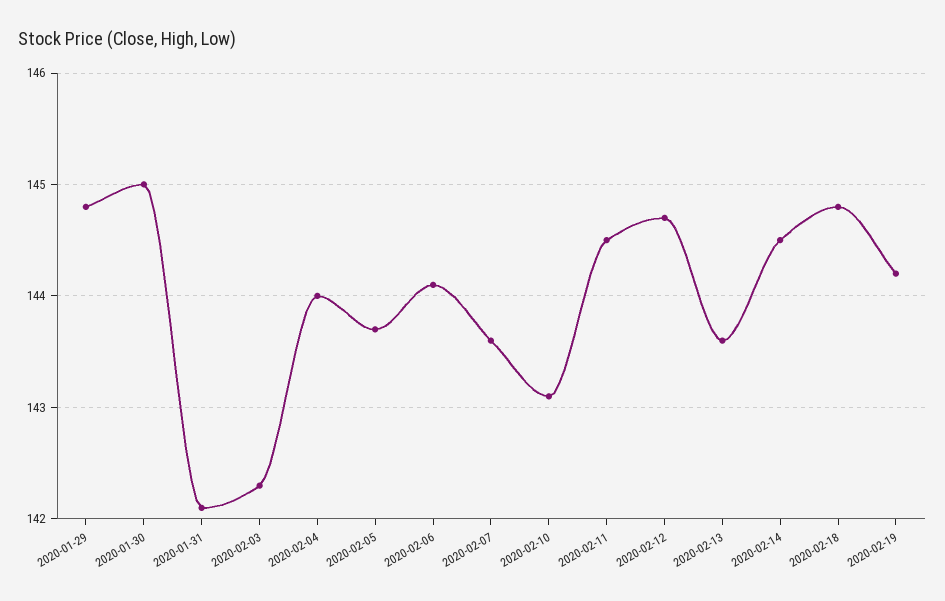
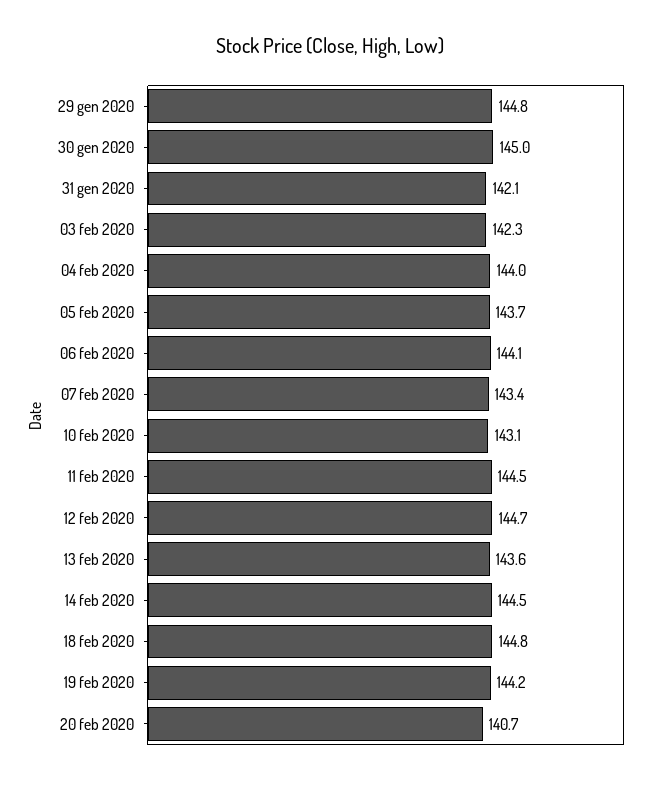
2020-02-07: 143.6 -> 143.4
20 feb 2020: none -> 140.7

